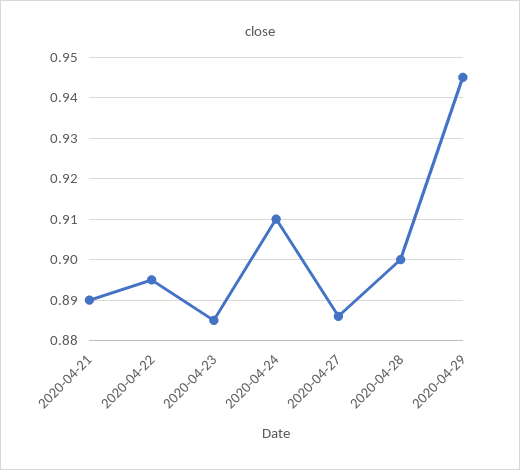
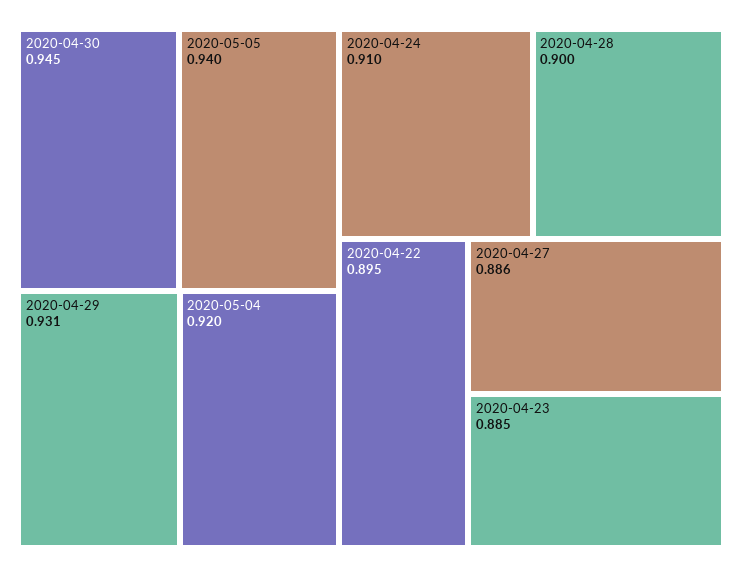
2020-04-21: 0.89 -> none
2020-04-29: 0.945 -> 0.931
2020-04-30: none -> 0.945
2020-05-05: none -> 0.94
2020-05-04: none -> 0.92

